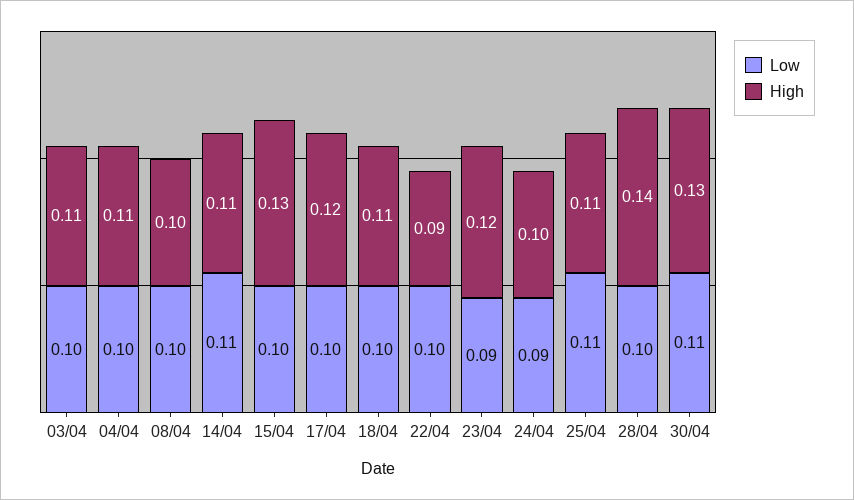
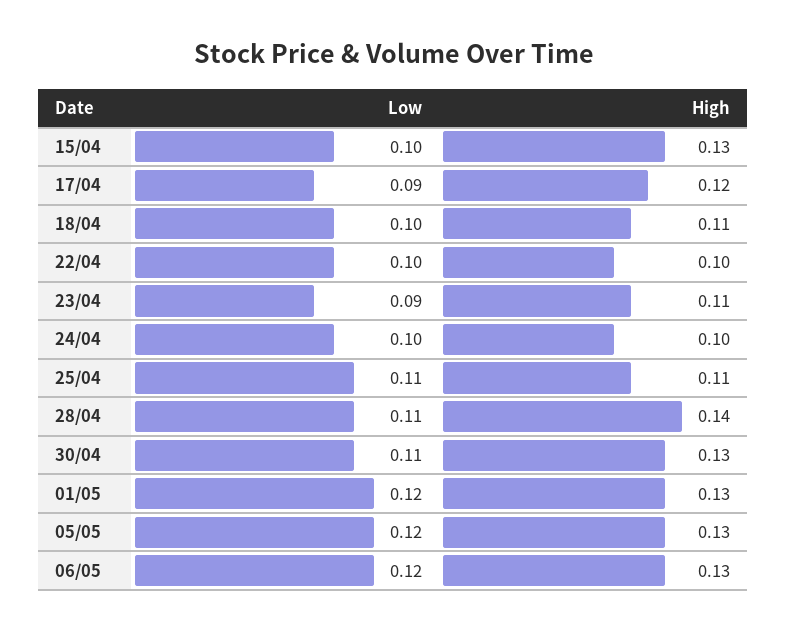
Low, 03/04: 0.1 -> none
High, 03/04: 0.11 -> none
Low, 04/04: 0.1 -> none
High, 04/04: 0.11 -> none
Low, 08/04: 0.1 -> none
High, 08/04: 0.1 -> none
Low, 14/04: 0.11 -> none
High, 14/04: 0.11 -> none
Low, 17/04: 0.1 -> 0.09
High, 22/04: 0.09 -> 0.1
High, 23/04: 0.12 -> 0.11
Low, 24/04: 0.09 -> 0.1
Low, 28/04: 0.1 -> 0.11
Low, 01/05: none -> 0.12
High, 01/05: none -> 0.13
Low, 05/05: none -> 0.12
High, 05/05: none -> 0.13
Low, 06/05: none -> 0.12
High, 06/05: none -> 0.13

